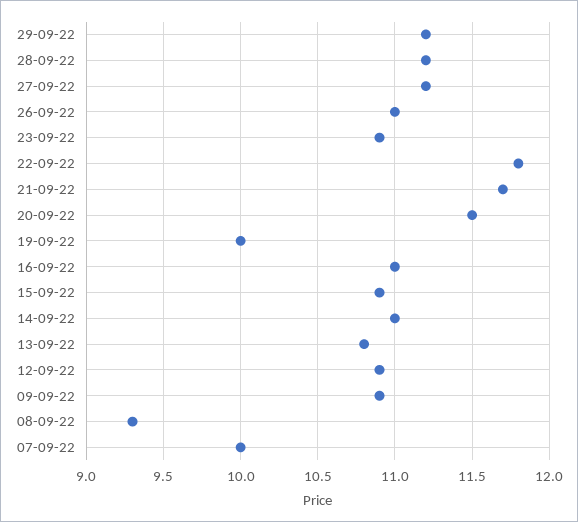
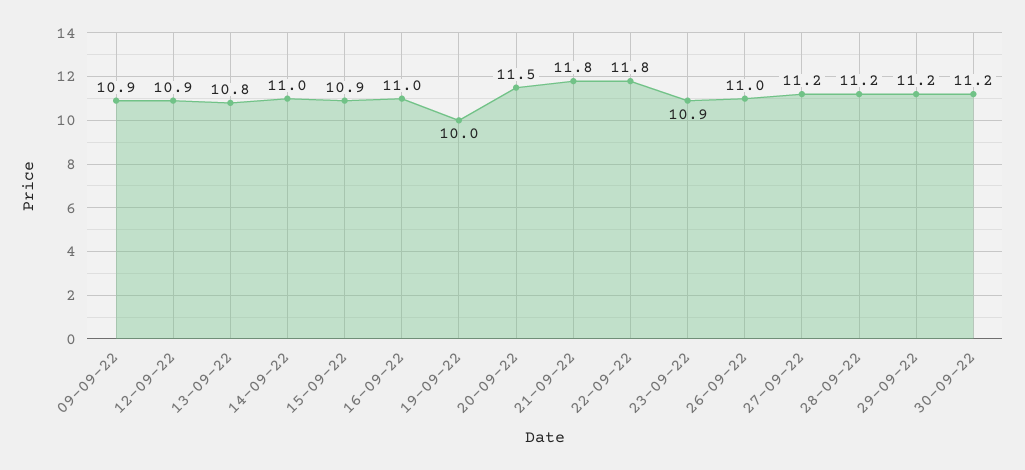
21-09-22: 11.7 -> 11.8
08-09-22: 9.3 -> none
07-09-22: 10 -> none
30-09-22: none -> 11.2

